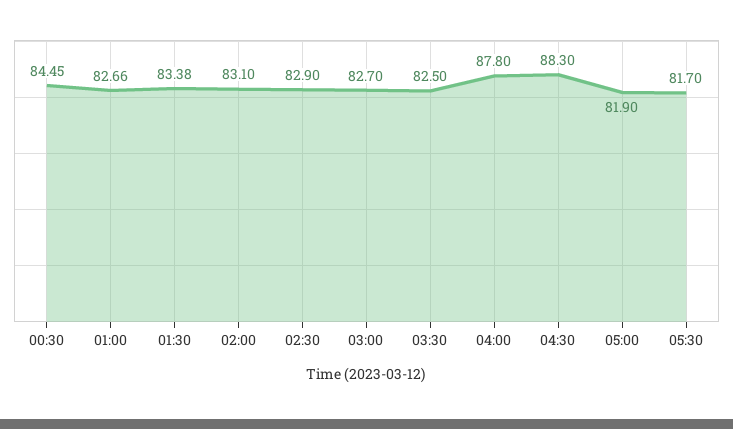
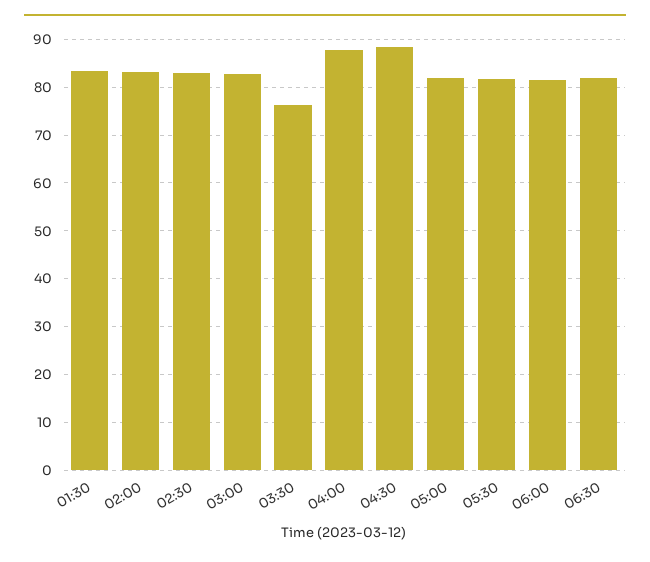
00:30: 84.45 -> none
01:00: 82.66 -> none
03:30: 82.5 -> 76
06:00: none -> 82
06:30: none -> 82

